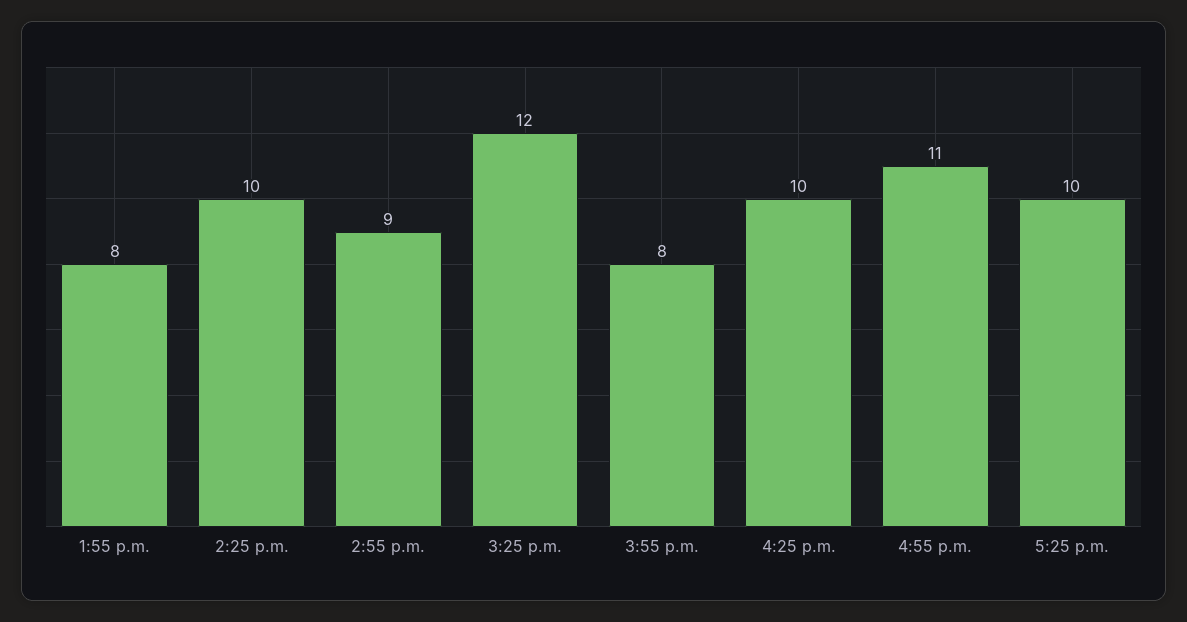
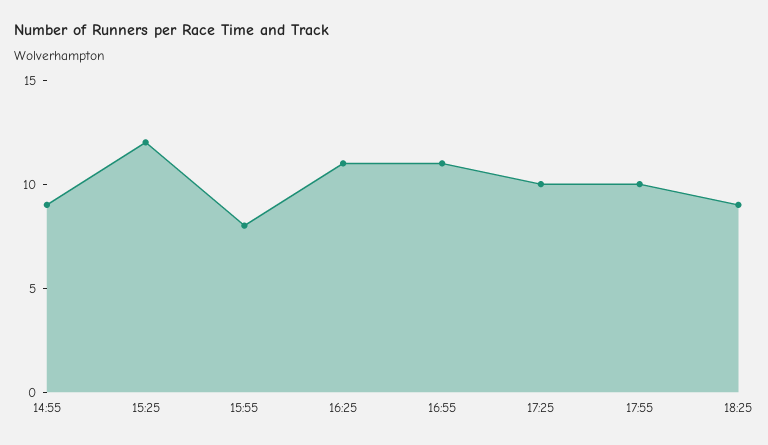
1:55 p.m.: 8 -> none
2:25 p.m.: 10 -> none
4:25 p.m.: 10 -> 11
17:55: none -> 10
18:25: none -> 9

